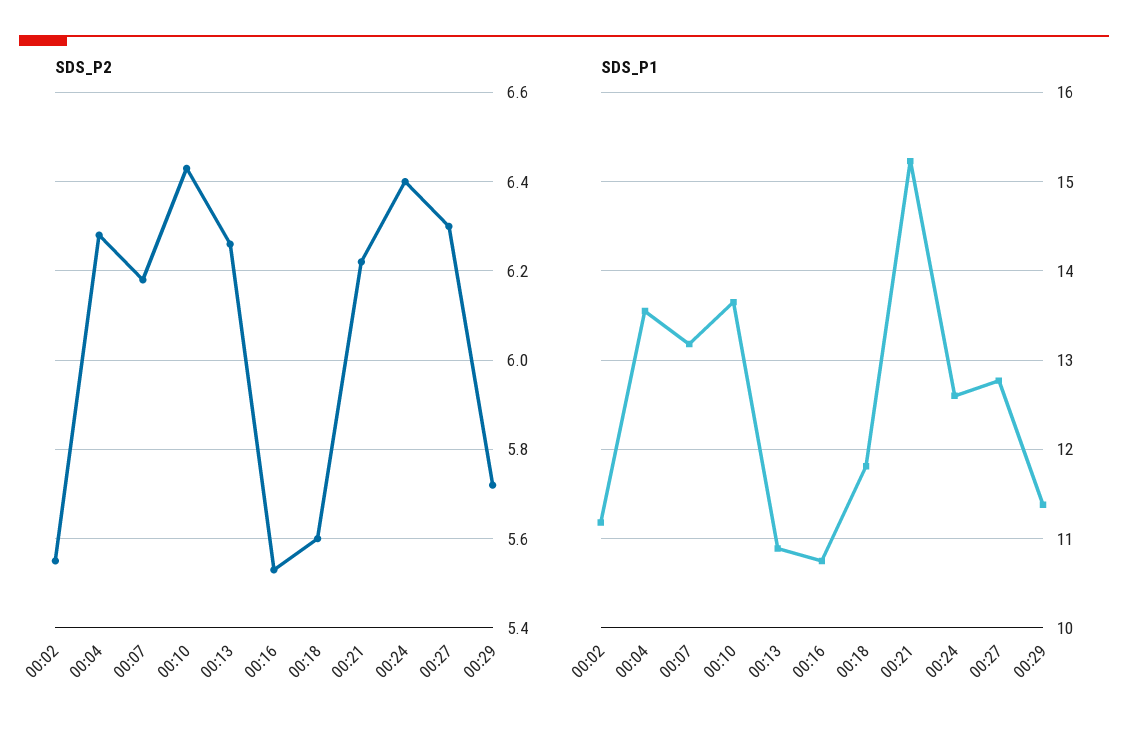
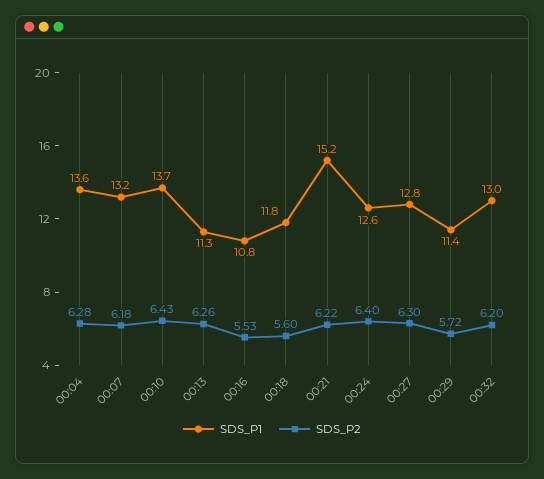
SDS_P2, 00:02: 5.55 -> none
SDS_P1, 00:02: 11.2 -> none
SDS_P1, 00:13: 10.9 -> 11.3
SDS_P1, 00:32: none -> 13
SDS_P2, 00:32: none -> 6.2

